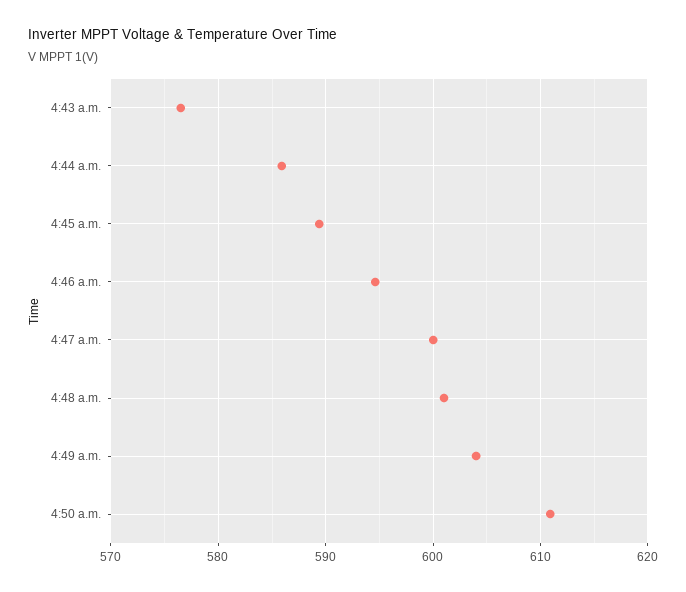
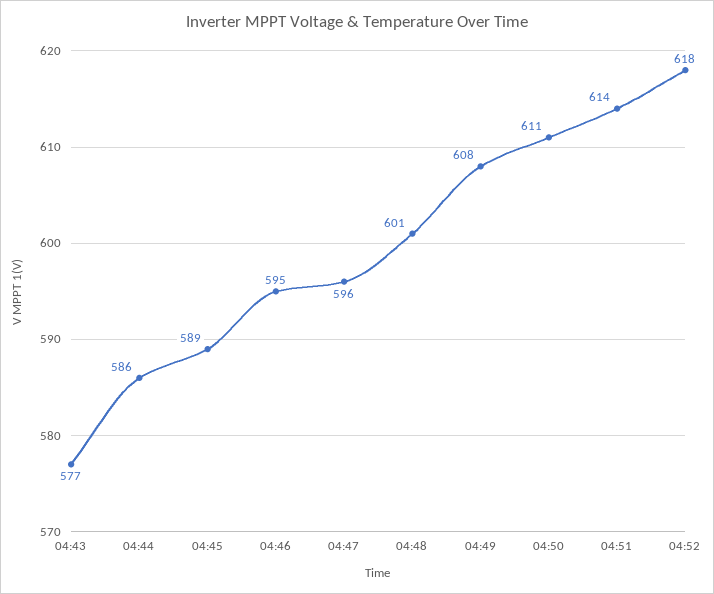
4:47 a.m.: 600 -> 596
4:49 a.m.: 604 -> 608
04:51: none -> 614
04:52: none -> 618

